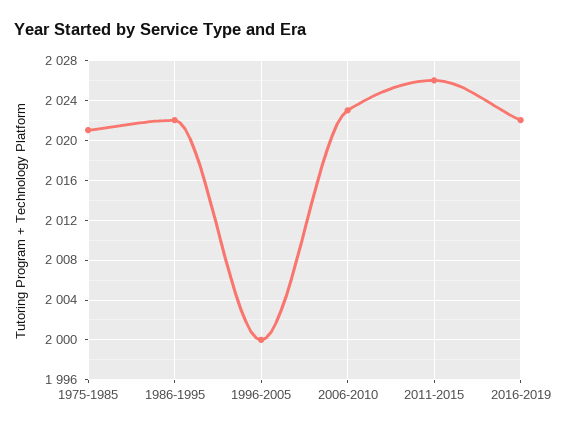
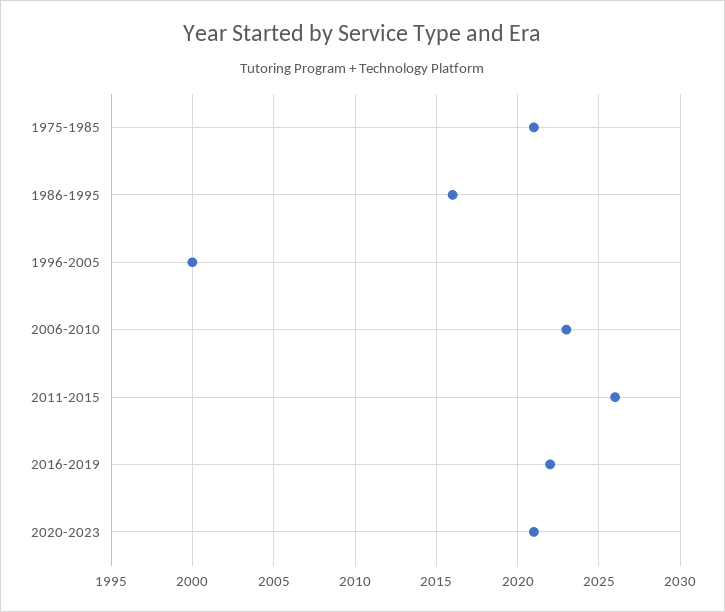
1986-1995: 2022 -> 2016
2020-2023: none -> 2021

